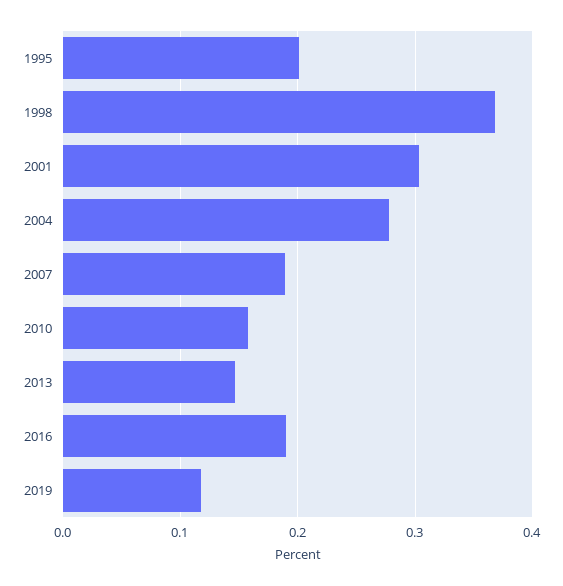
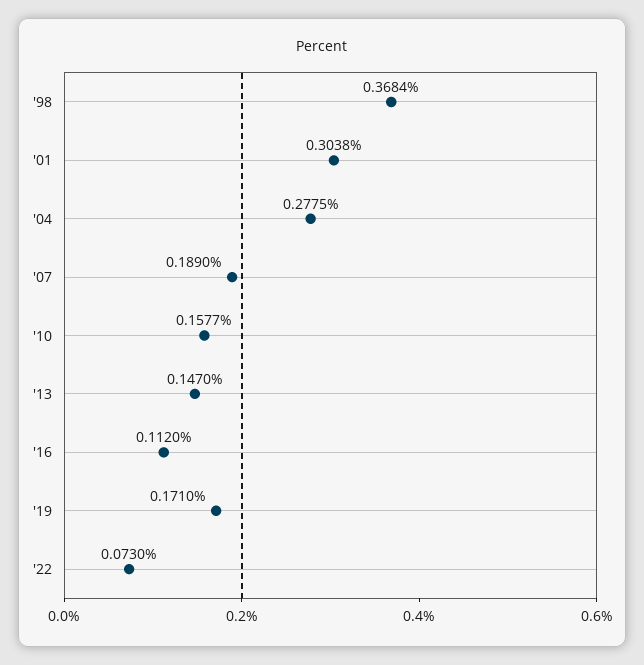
1995: 0.2 -> none
2016: 0.19 -> 0.112
2019: 0.12 -> 0.171
'22: none -> 0.073

